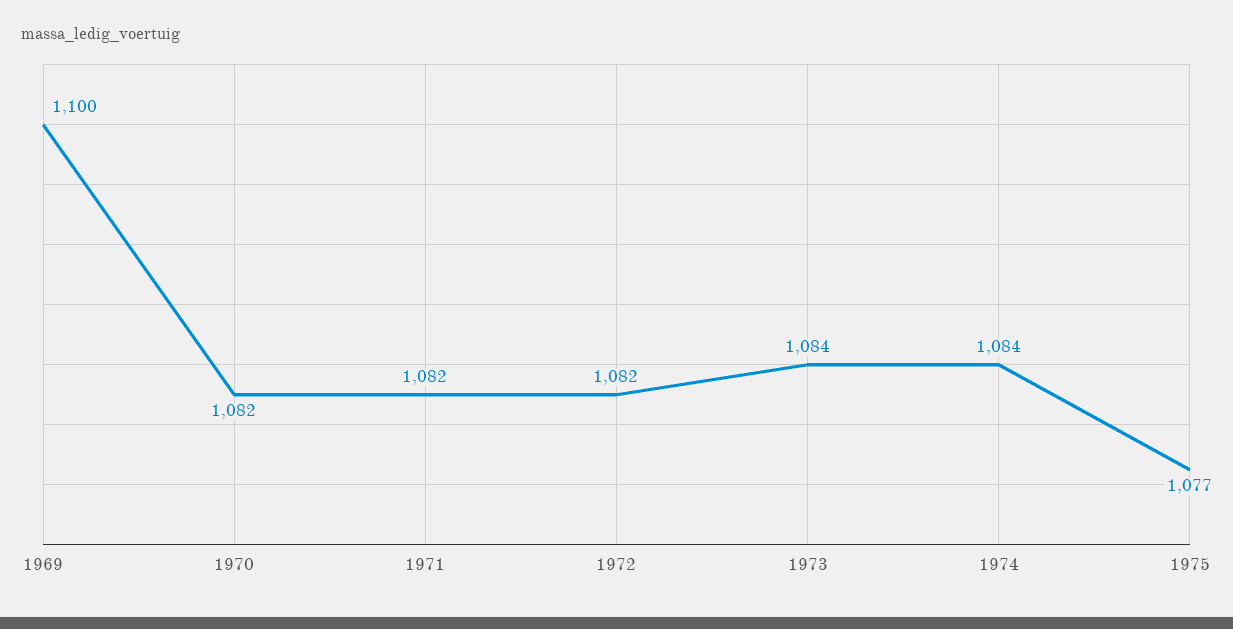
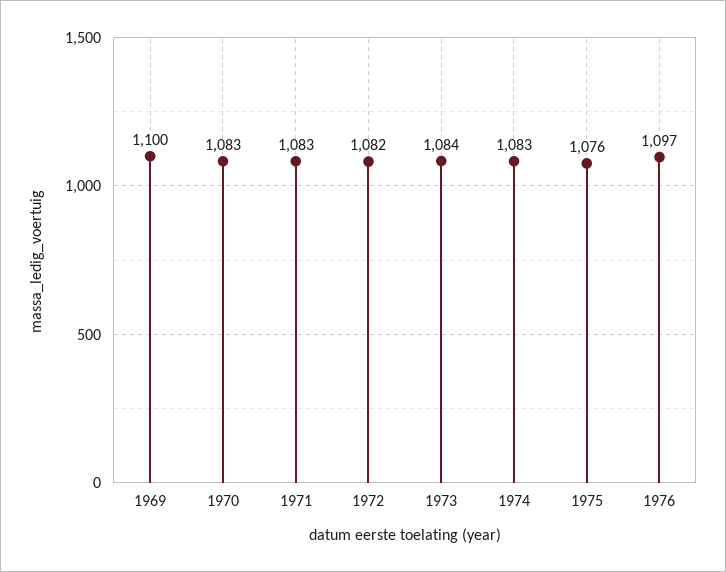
1970: 1082 -> 1083
1971: 1082 -> 1083
1974: 1084 -> 1083
1975: 1077 -> 1076
1976: none -> 1097

